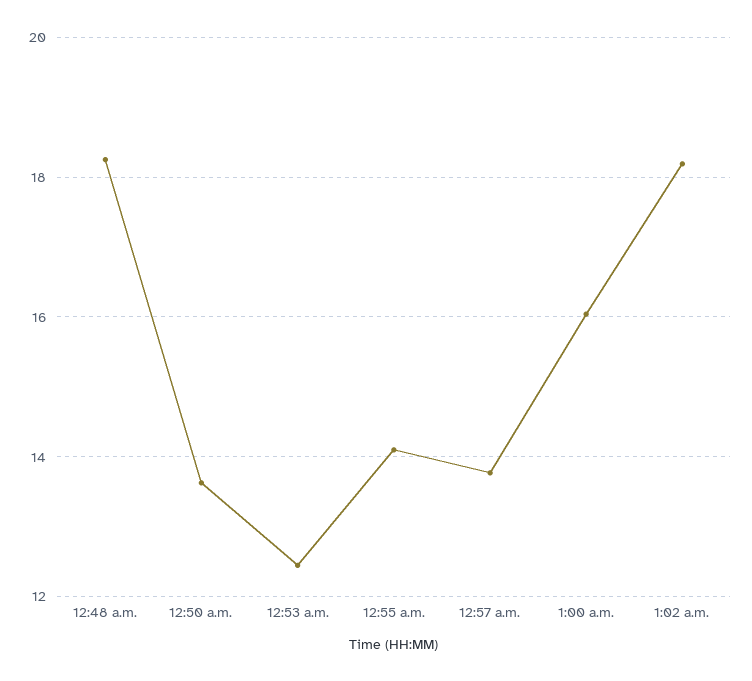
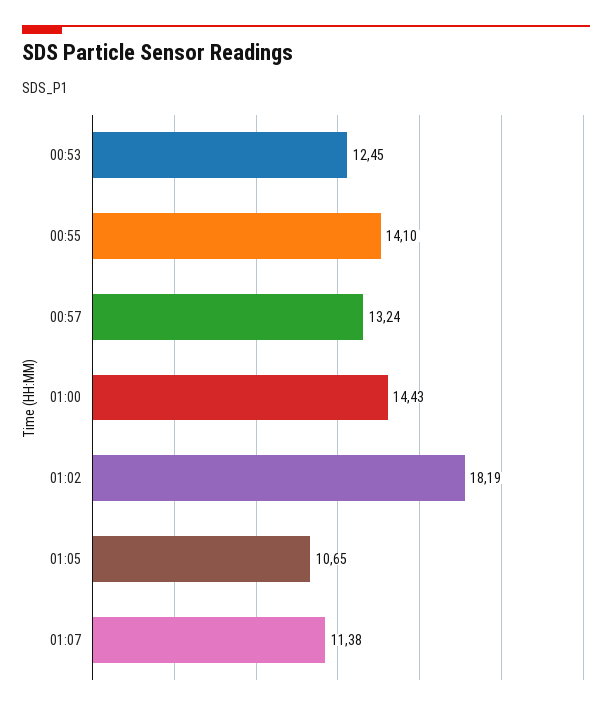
12:48 a.m.: 18.2 -> none
12:50 a.m.: 13.6 -> none
12:57 a.m.: 13.8 -> 13.24
1:00 a.m.: 16 -> 14.43
01:05: none -> 10.65
01:07: none -> 11.38

